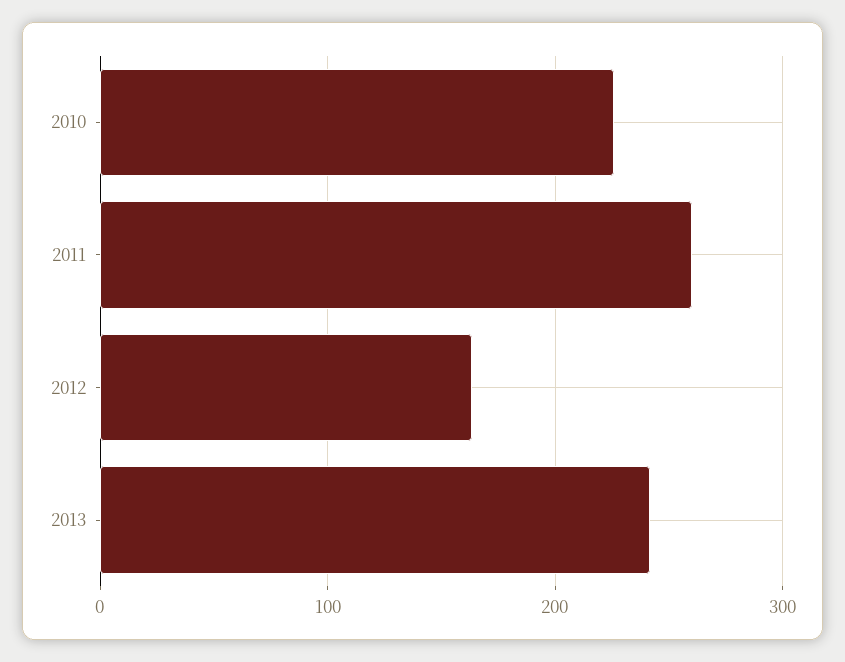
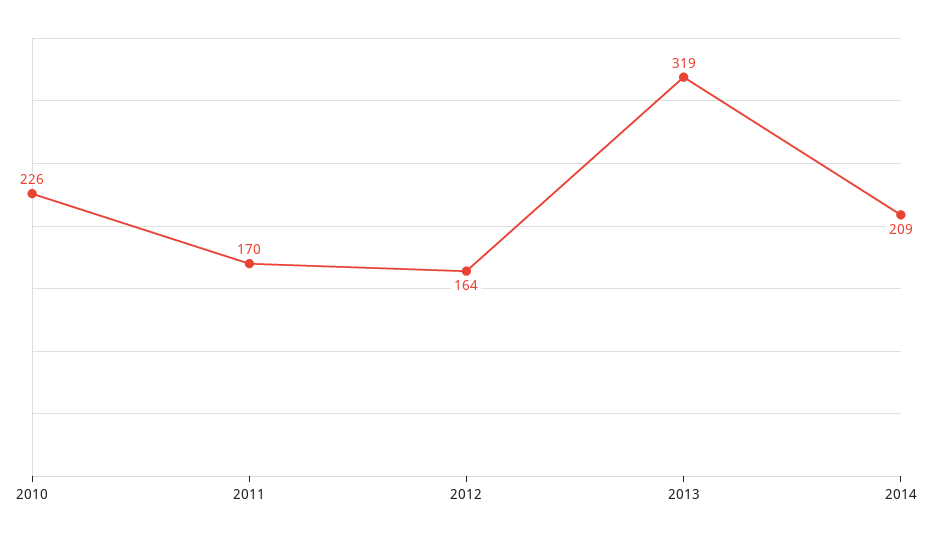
2011: 260 -> 170
2013: 240 -> 319
2014: none -> 209

